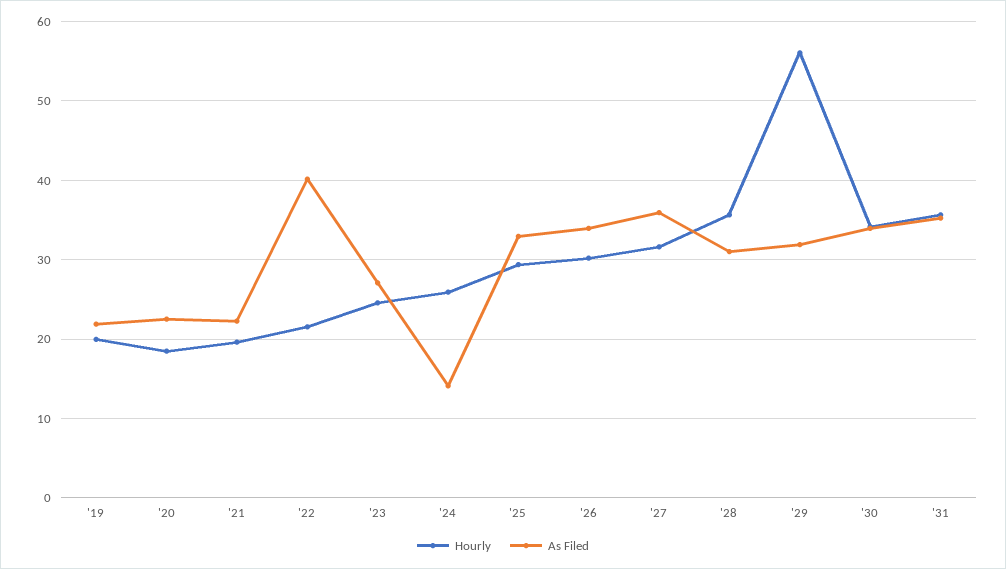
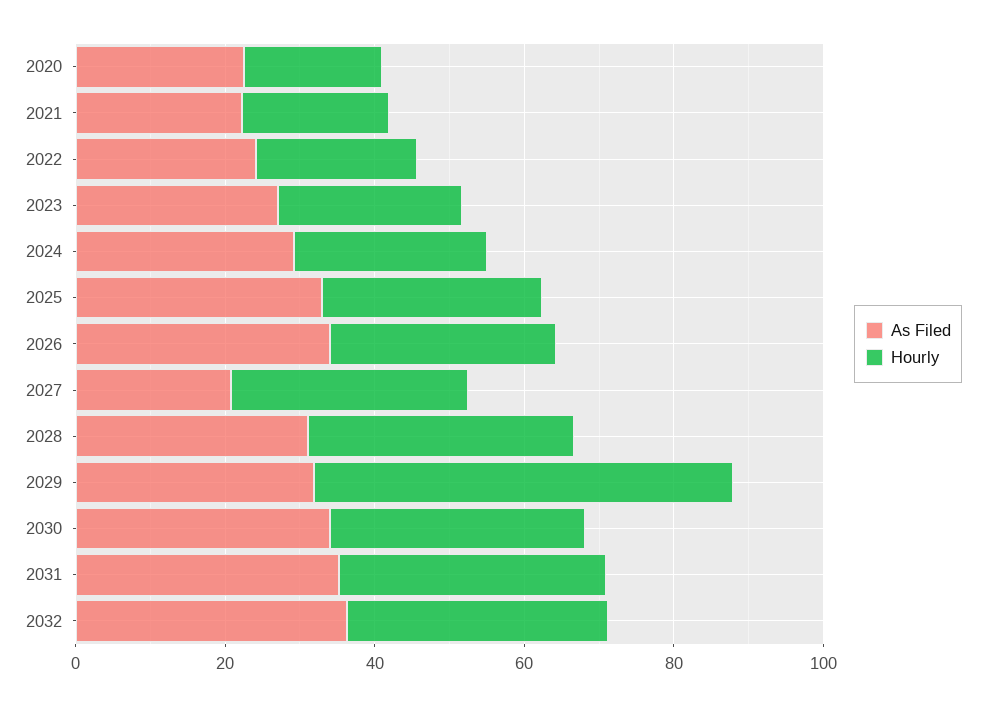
Hourly, '19: 20 -> none
As Filed, '19: 22 -> none
As Filed, '22: 40 -> 25
As Filed, '24: 14 -> 30
As Filed, '27: 36 -> 20
As Filed, 2032: none -> 35
Hourly, 2032: none -> 35

